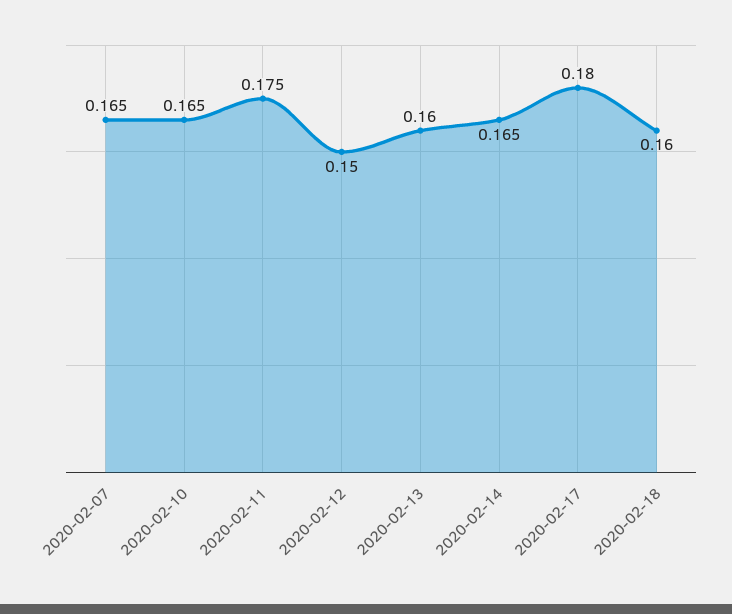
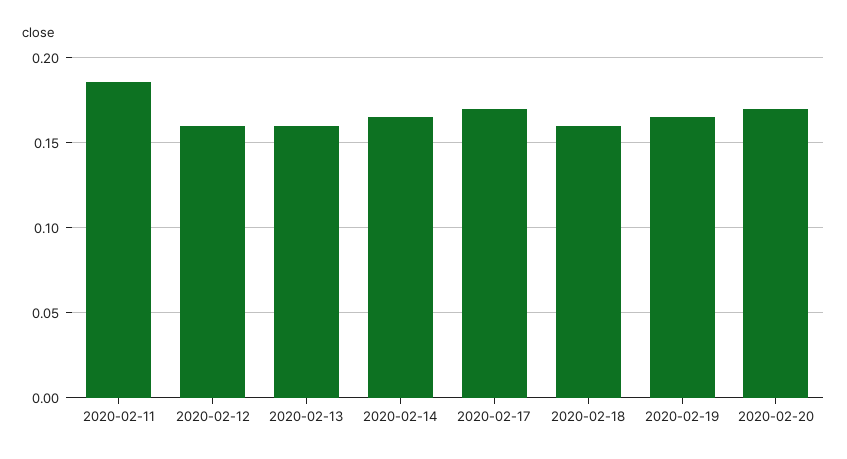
2020-02-07: 0.165 -> none
2020-02-10: 0.165 -> none
2020-02-11: 0.175 -> 0.185
2020-02-12: 0.15 -> 0.16
2020-02-17: 0.18 -> 0.17
2020-02-19: none -> 0.165
2020-02-20: none -> 0.17

